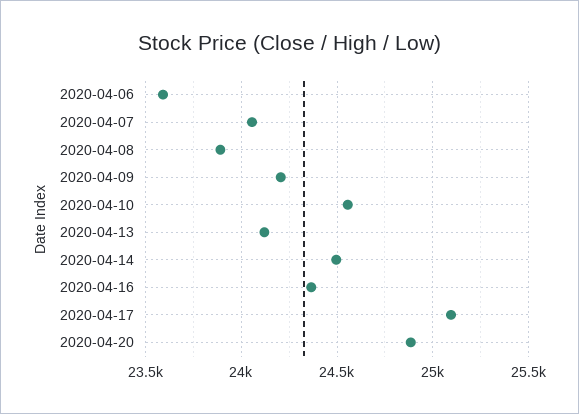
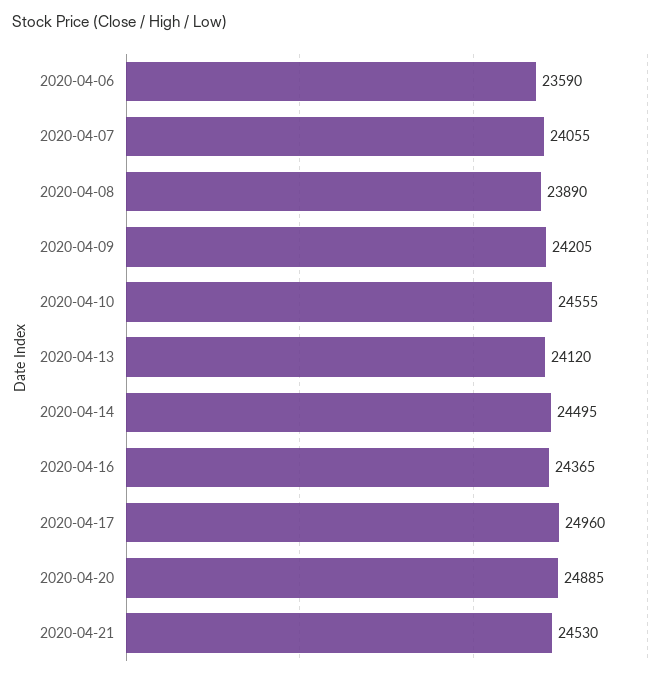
2020-04-17: 25100 -> 24960
2020-04-21: none -> 24530

